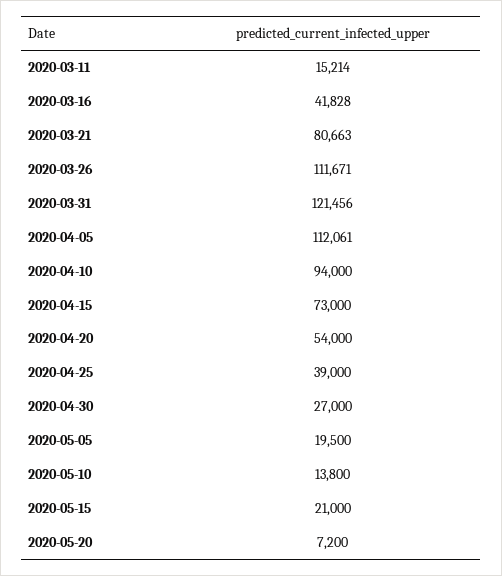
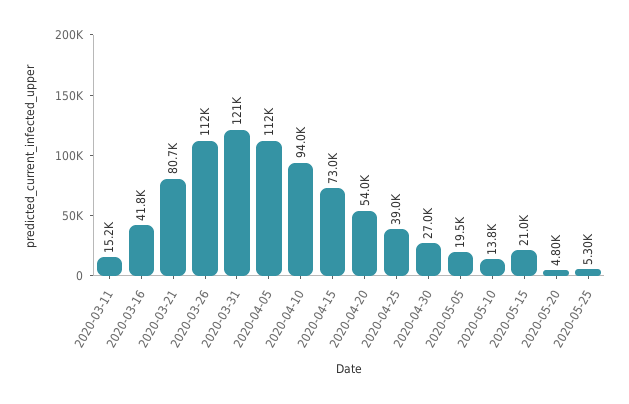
2020-05-20: 7200 -> 4800
2020-05-25: none -> 5300

